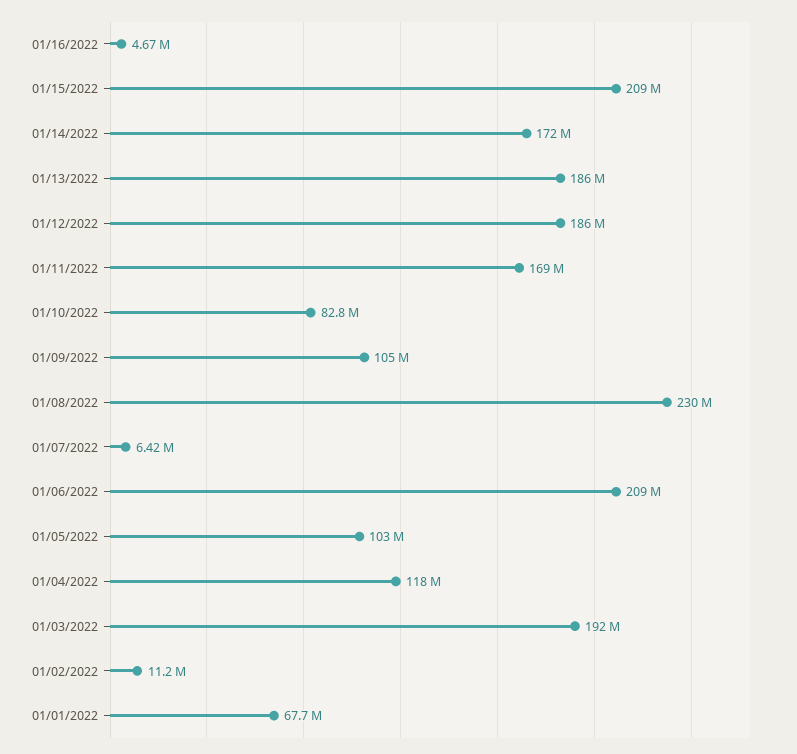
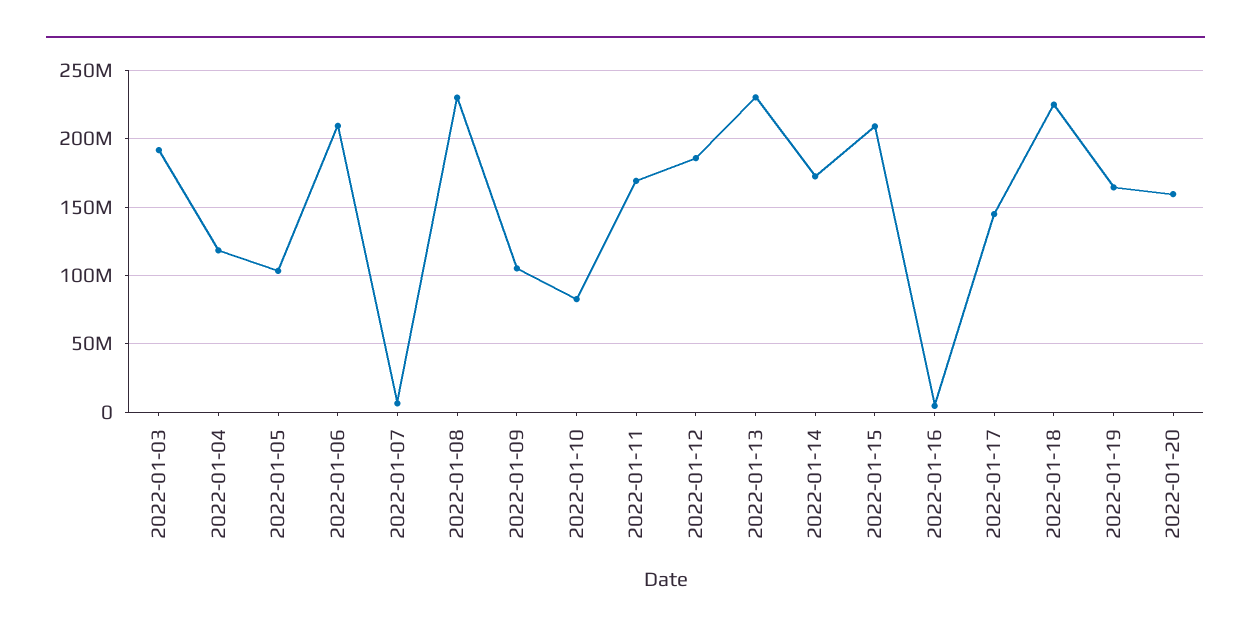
01/13/2022: 186000000 -> 230000000
01/02/2022: 11200000 -> none
01/01/2022: 67700000 -> none
2022-01-17: none -> 145000000
2022-01-18: none -> 225000000
2022-01-19: none -> 165000000
2022-01-20: none -> 160000000

